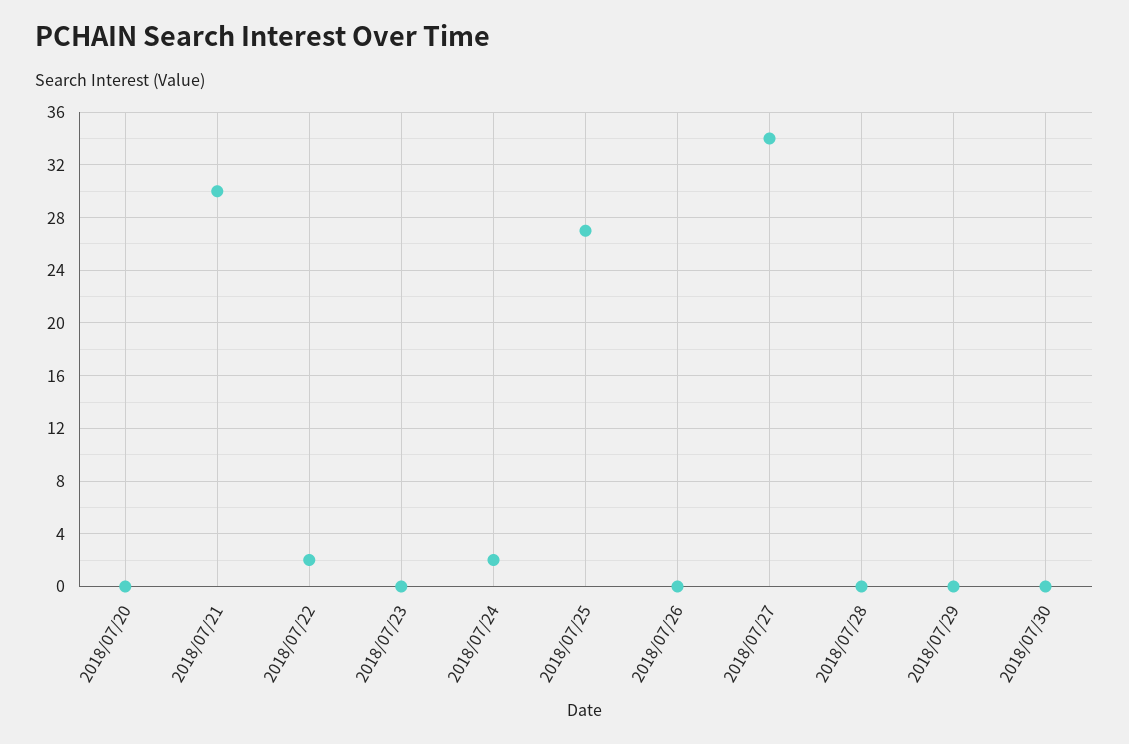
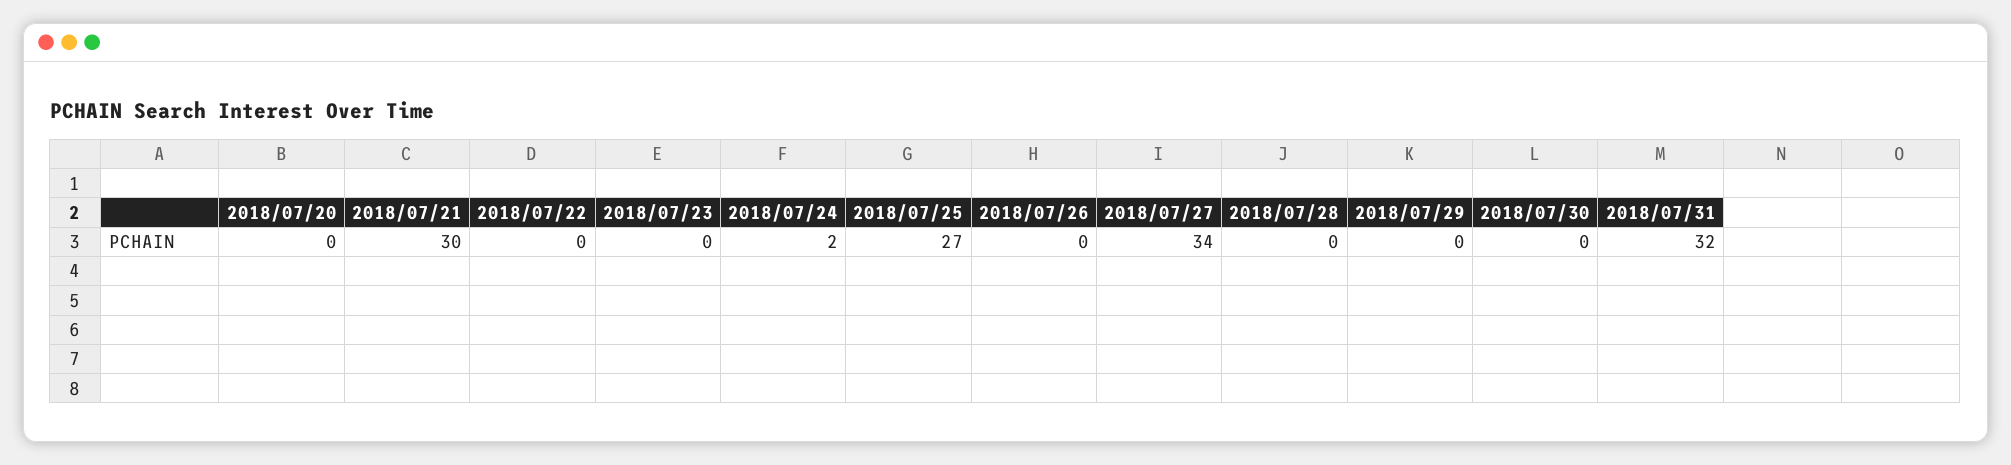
2018/07/22: 2 -> 0
2018/07/31: none -> 32

